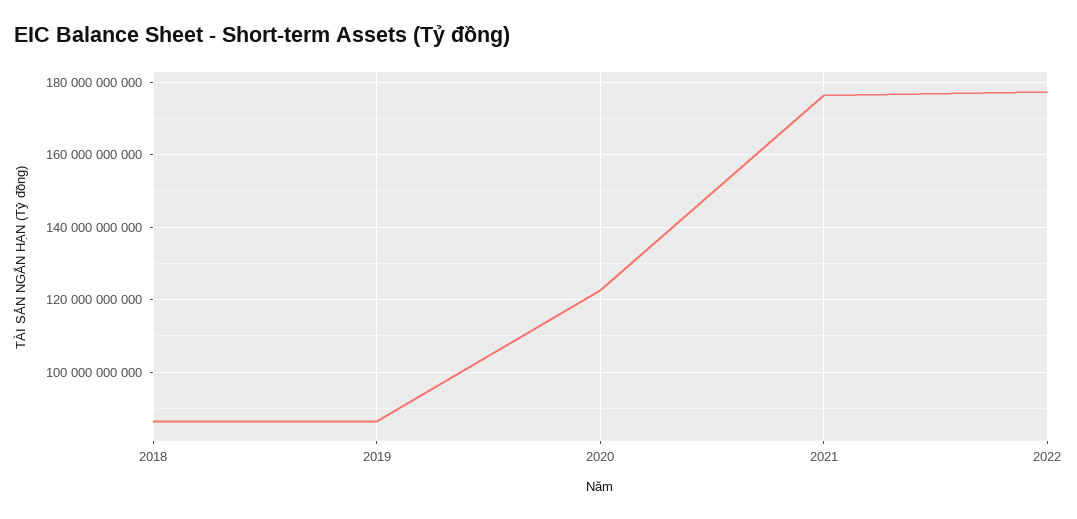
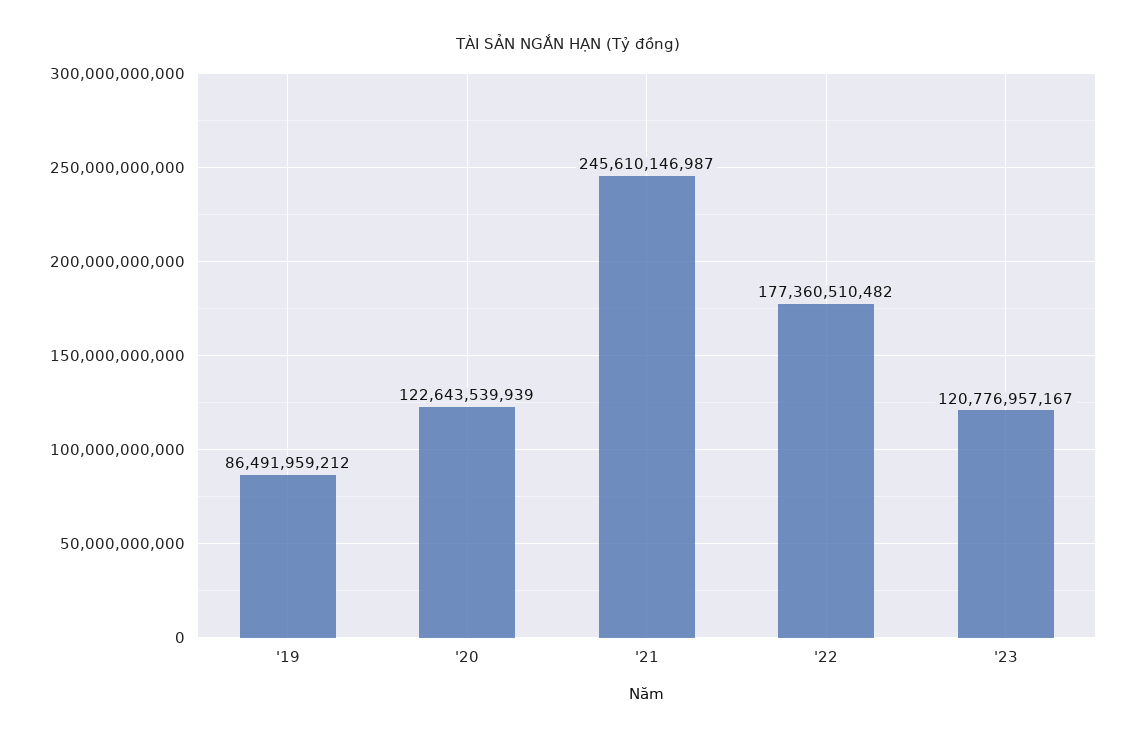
2018: 86000000000 -> none
2021: 176000000000 -> 245610146987
'23: none -> 120776957167

